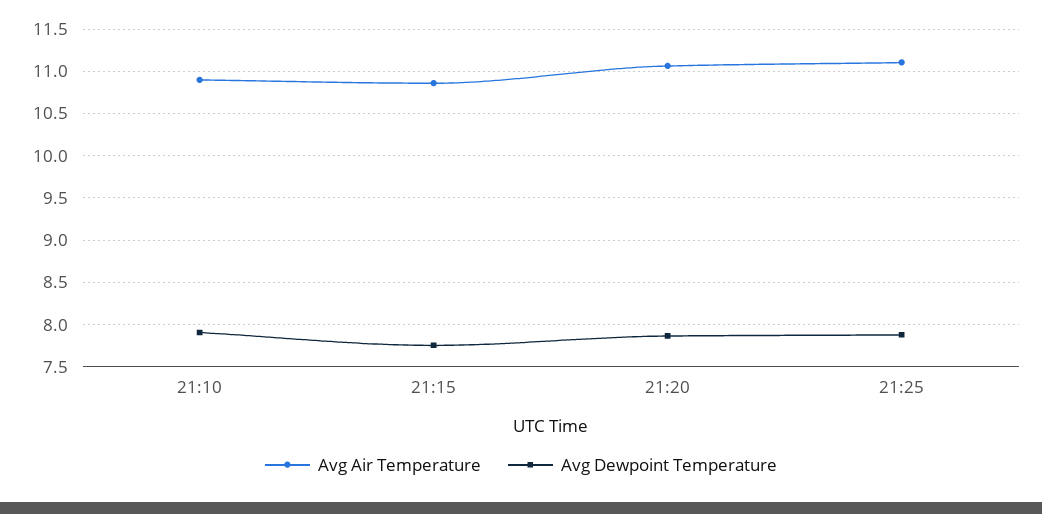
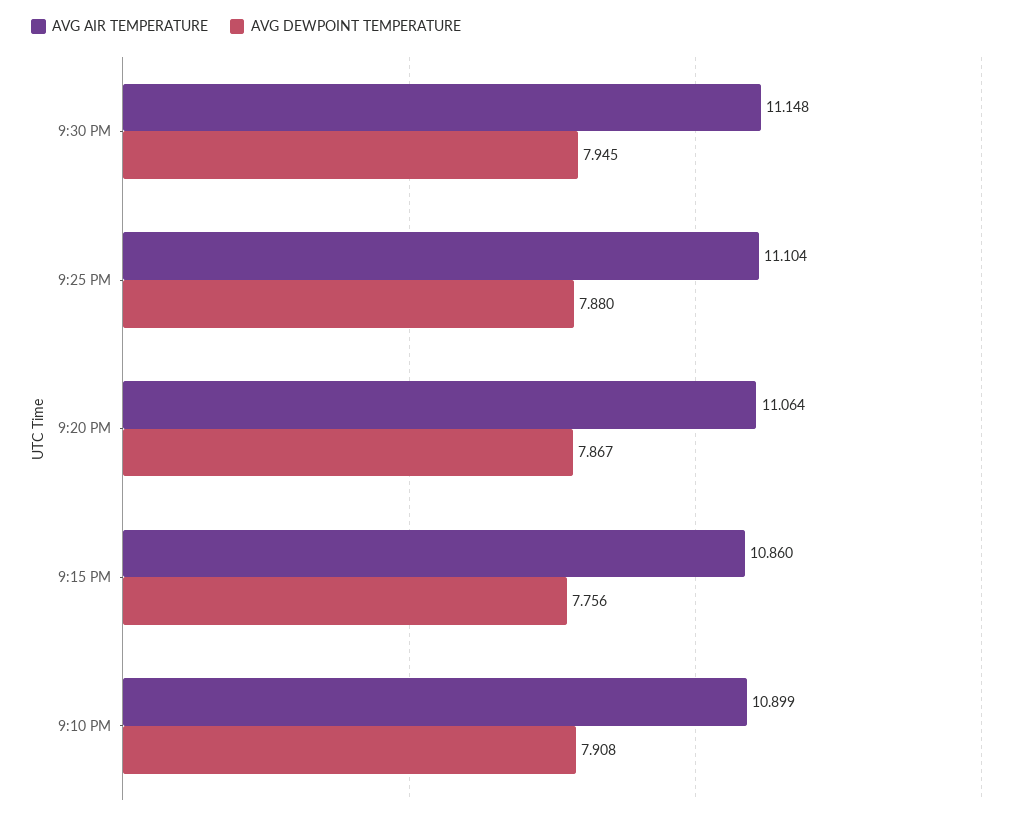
Avg Air Temperature, 9:30 PM: none -> 11.148
Avg Dewpoint Temperature, 9:30 PM: none -> 7.945

